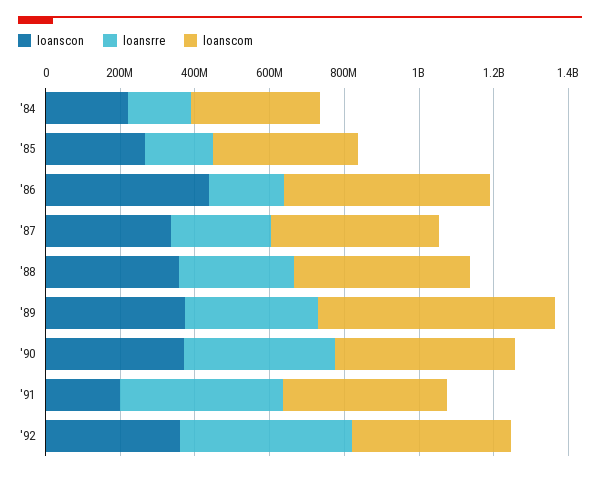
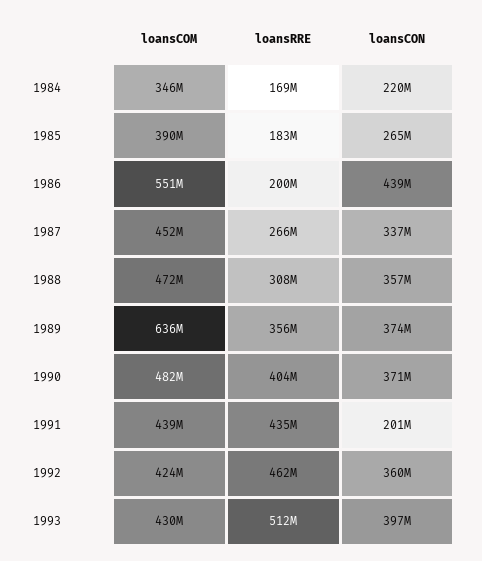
loanscom, 1993: none -> 430000000
loansrre, 1993: none -> 512000000
loanscon, 1993: none -> 397000000

